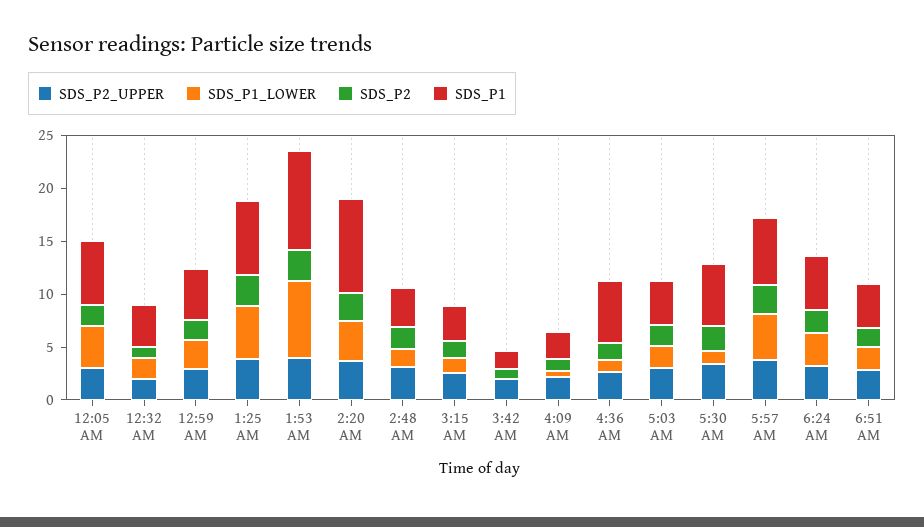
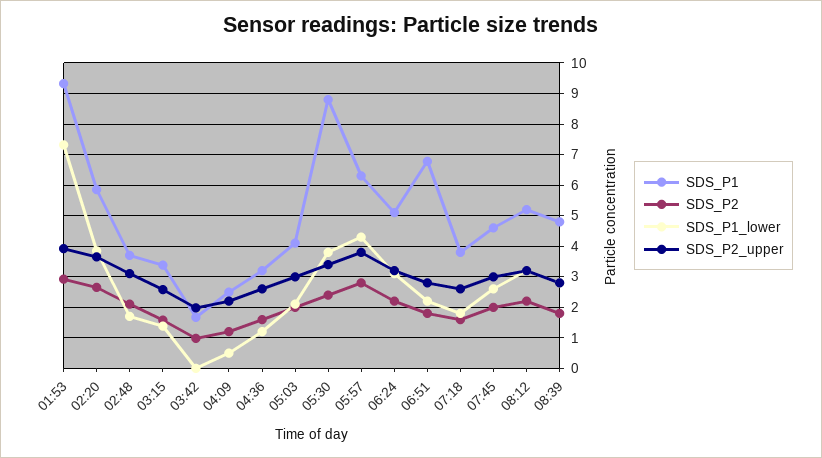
SDS_P2_UPPER, 12:05 AM: 3 -> none
SDS_P1_LOWER, 12:05 AM: 4 -> none
SDS_P2, 12:05 AM: 2 -> none
SDS_P1, 12:05 AM: 6 -> none
SDS_P2_UPPER, 12:32 AM: 2 -> none
SDS_P1_LOWER, 12:32 AM: 2 -> none
SDS_P2, 12:32 AM: 1 -> none
SDS_P1, 12:32 AM: 4 -> none
SDS_P2_UPPER, 12:59 AM: 3 -> none
SDS_P1_LOWER, 12:59 AM: 3 -> none
SDS_P2, 12:59 AM: 2 -> none
SDS_P1, 12:59 AM: 5 -> none
SDS_P2_UPPER, 1:25 AM: 4 -> none
SDS_P1_LOWER, 1:25 AM: 5 -> none
SDS_P2, 1:25 AM: 3 -> none
SDS_P1, 1:25 AM: 7 -> none
SDS_P1, 2:20 AM: 9 -> 5.8
SDS_P1, 4:36 AM: 6 -> 3.2
SDS_P1_LOWER, 5:30 AM: 1 -> 3.8
SDS_P1, 5:30 AM: 6 -> 8.8
SDS_P1, 6:51 AM: 4 -> 6.8
SDS_P1, 07:18: none -> 3.8
SDS_P2, 07:18: none -> 1.6
SDS_P1_LOWER, 07:18: none -> 1.8
SDS_P2_UPPER, 07:18: none -> 2.6
SDS_P1, 07:45: none -> 4.6
SDS_P2, 07:45: none -> 2
SDS_P1_LOWER, 07:45: none -> 2.6
SDS_P2_UPPER, 07:45: none -> 3
SDS_P1, 08:12: none -> 5.2
SDS_P2, 08:12: none -> 2.2
SDS_P1_LOWER, 08:12: none -> 3.2
SDS_P2_UPPER, 08:12: none -> 3.2
SDS_P1, 08:39: none -> 4.8
SDS_P2, 08:39: none -> 1.8
SDS_P1_LOWER, 08:39: none -> 2.8
SDS_P2_UPPER, 08:39: none -> 2.8

